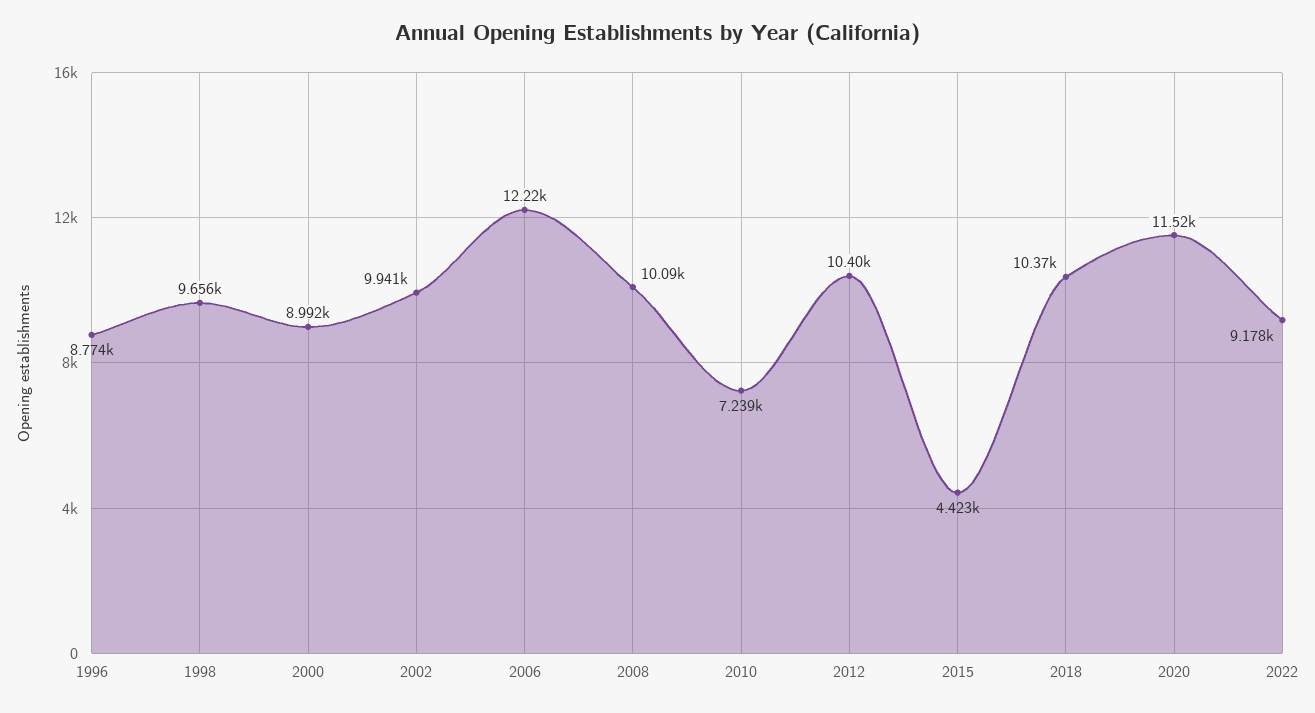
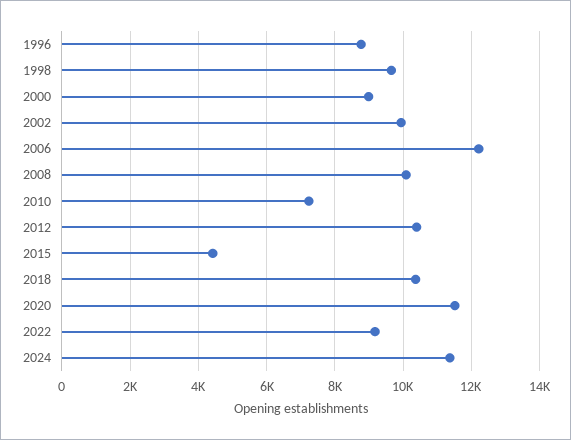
2024: none -> 11400

